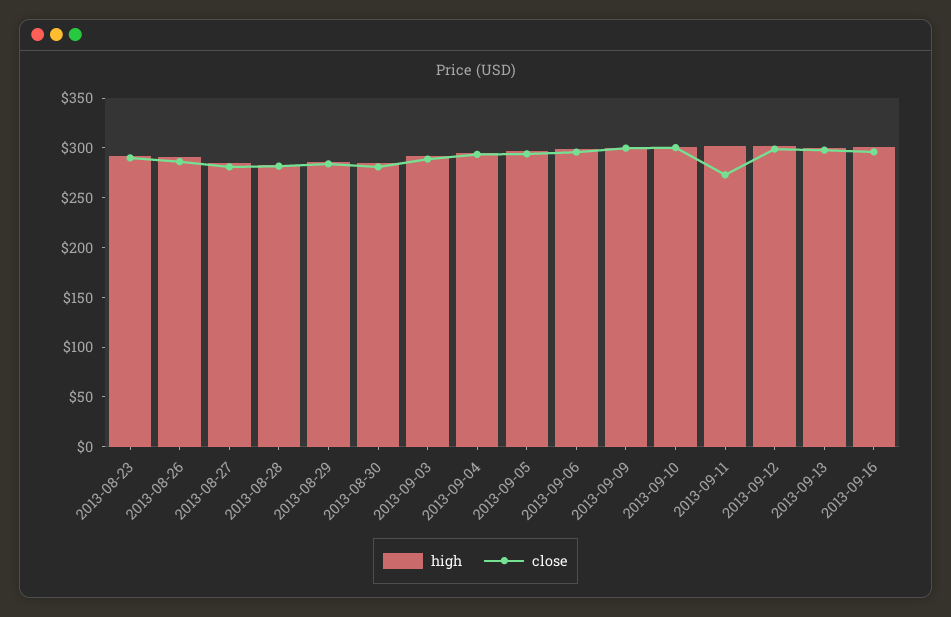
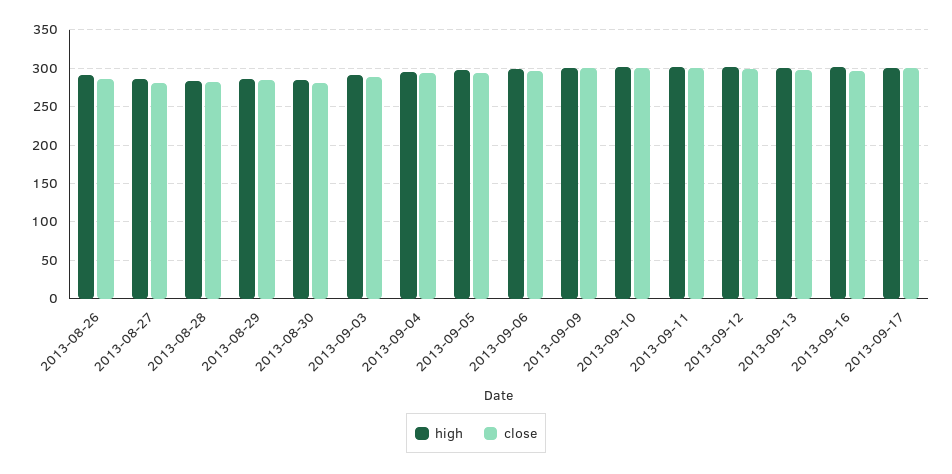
high, 2013-08-23: 290 -> none
close, 2013-08-23: 290 -> none
close, 2013-09-11: 270 -> 300
high, 2013-09-17: none -> 300
close, 2013-09-17: none -> 300

